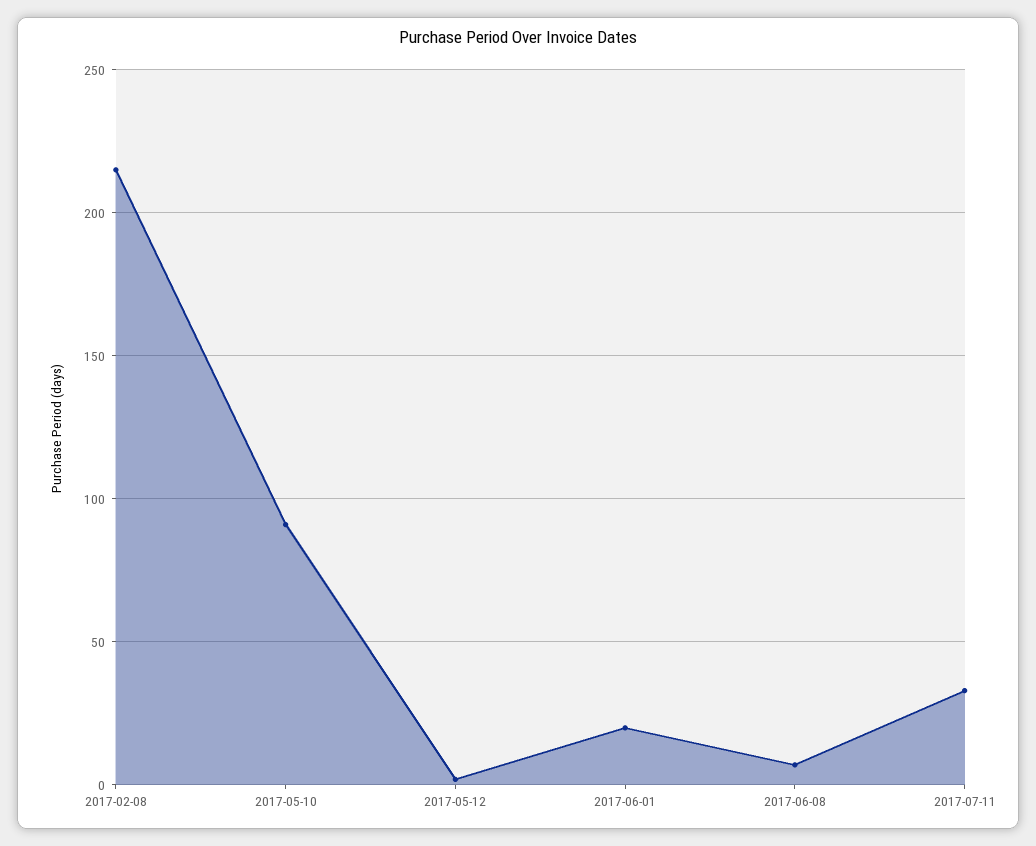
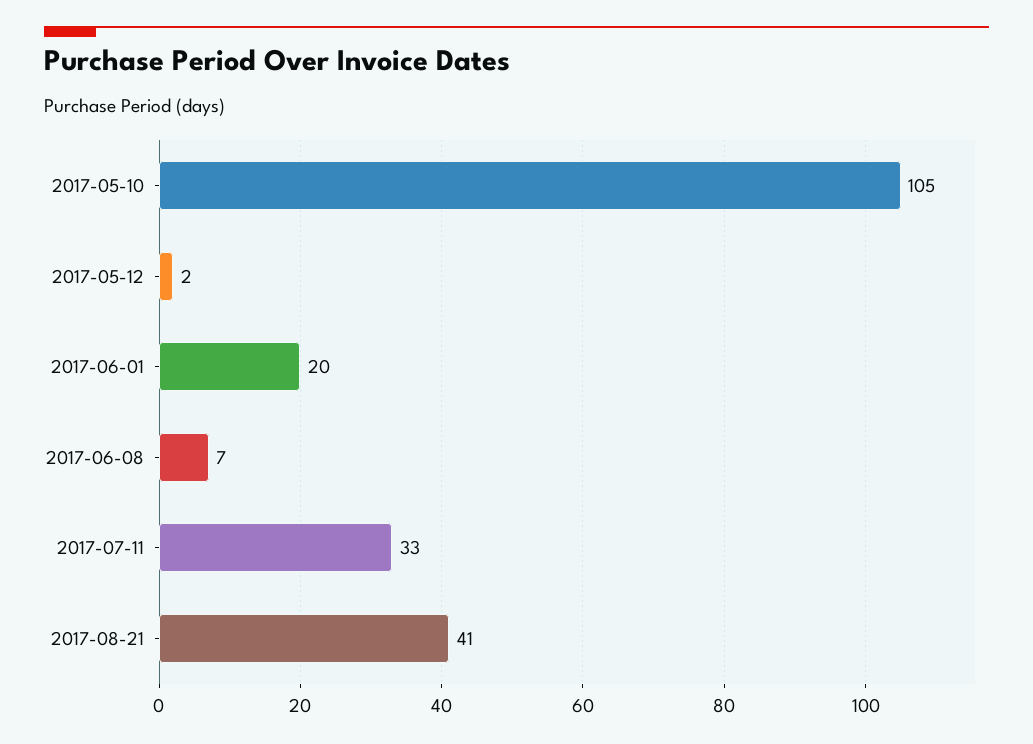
2017-02-08: 215 -> none
2017-05-10: 90 -> 105
2017-08-21: none -> 41

